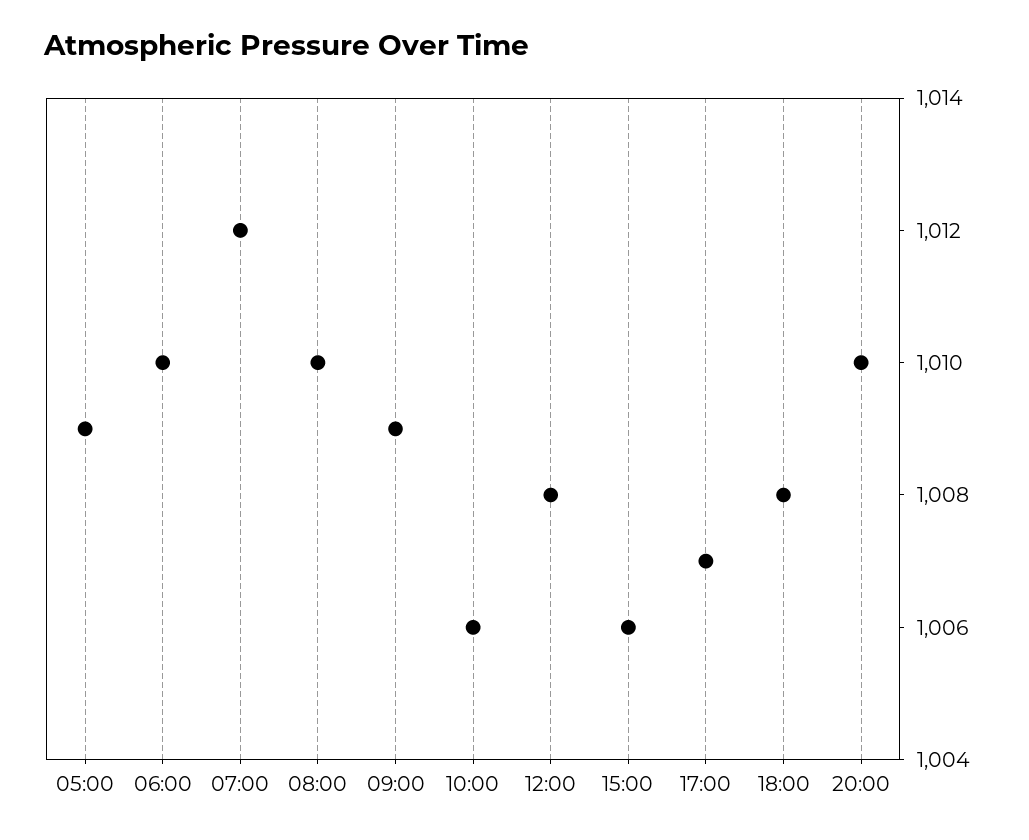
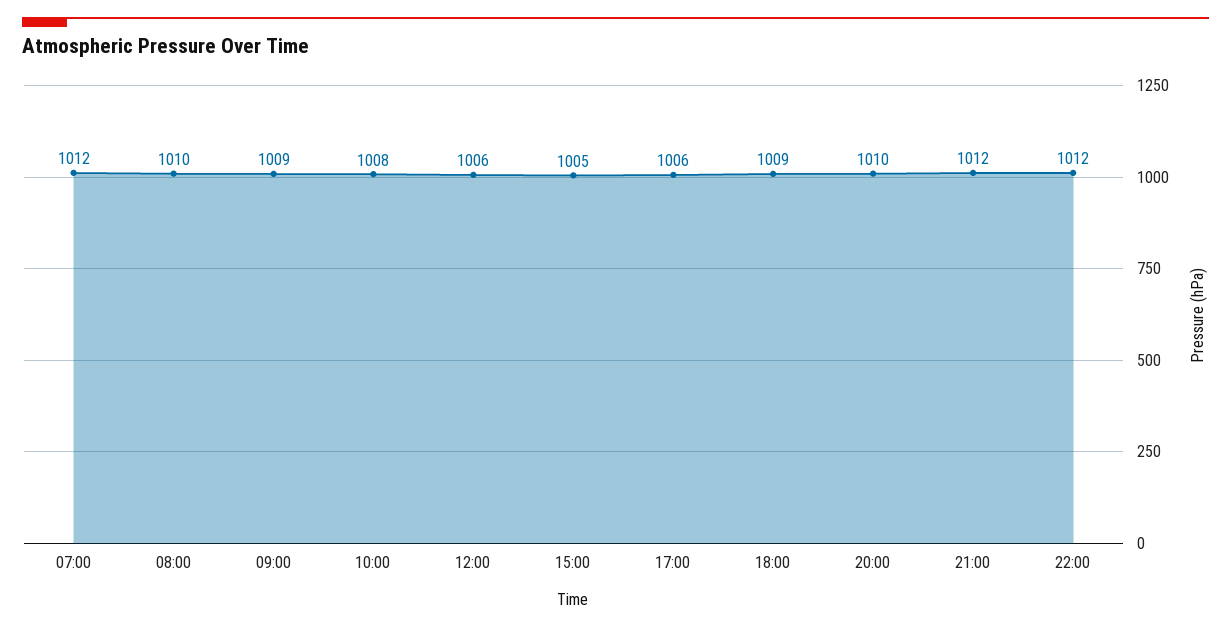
05:00: 1009 -> none
06:00: 1010 -> none
10:00: 1006 -> 1008
12:00: 1008 -> 1006
15:00: 1006 -> 1005
17:00: 1007 -> 1006
18:00: 1008 -> 1009
21:00: none -> 1012
22:00: none -> 1012

